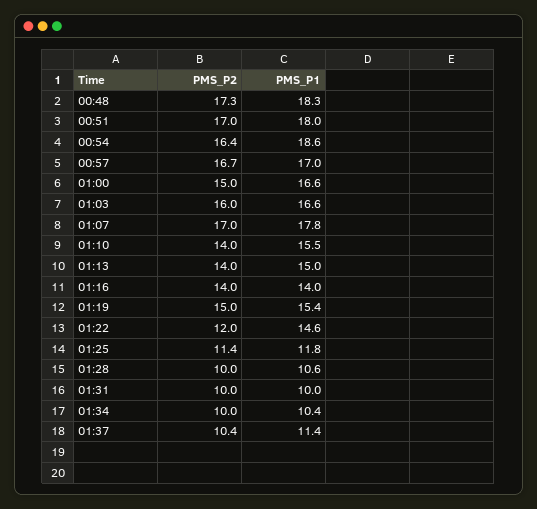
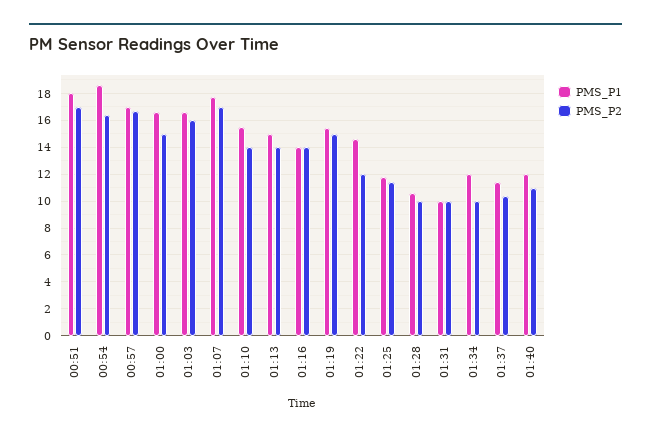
PMS_P2, 00:48: 17.3 -> none
PMS_P1, 00:48: 18.3 -> none
PMS_P1, 01:34: 10.4 -> 12
PMS_P1, 01:40: none -> 12
PMS_P2, 01:40: none -> 11

